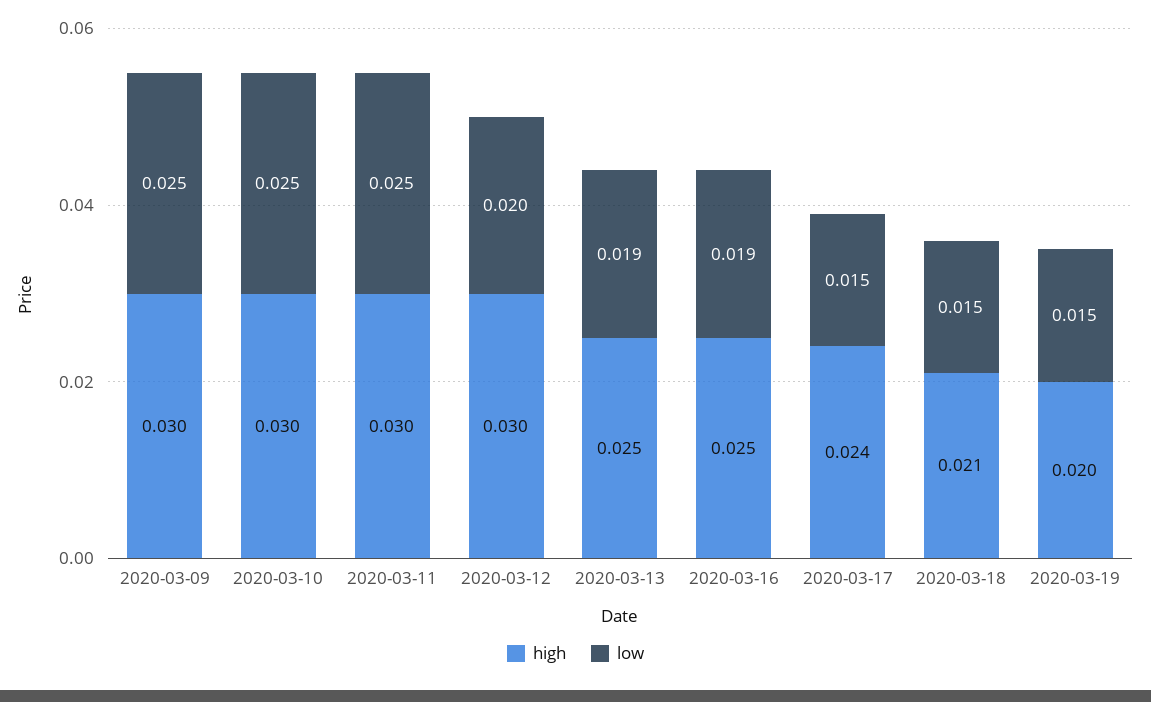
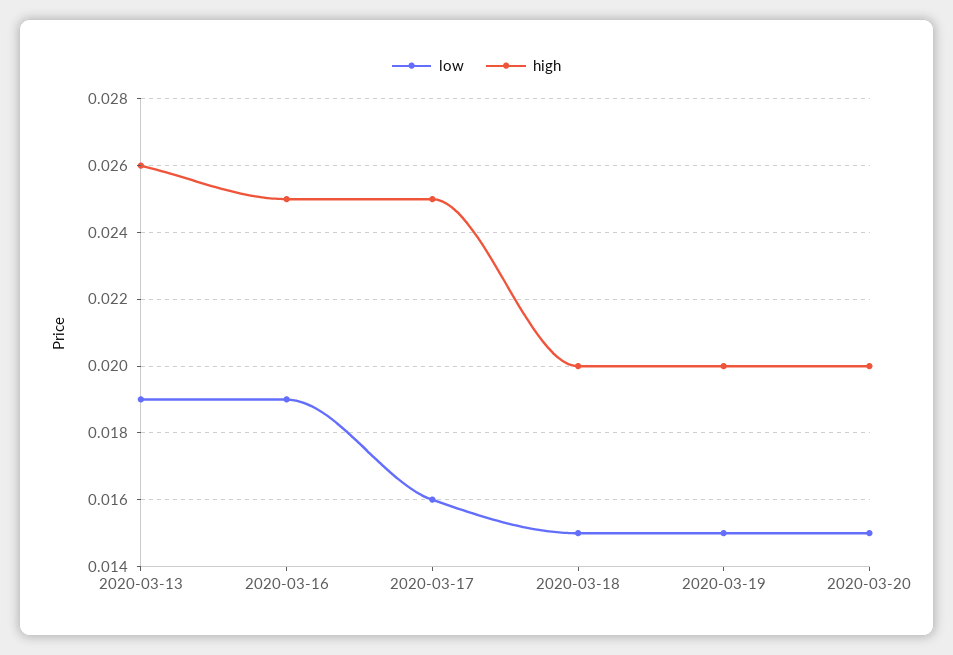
high, 2020-03-09: 0.03 -> none
low, 2020-03-09: 0.025 -> none
high, 2020-03-10: 0.03 -> none
low, 2020-03-10: 0.025 -> none
high, 2020-03-11: 0.03 -> none
low, 2020-03-11: 0.025 -> none
high, 2020-03-12: 0.03 -> none
low, 2020-03-12: 0.02 -> none
high, 2020-03-13: 0.025 -> 0.026
high, 2020-03-17: 0.024 -> 0.025
low, 2020-03-17: 0.015 -> 0.016
high, 2020-03-18: 0.021 -> 0.02
low, 2020-03-20: none -> 0.015
high, 2020-03-20: none -> 0.02

